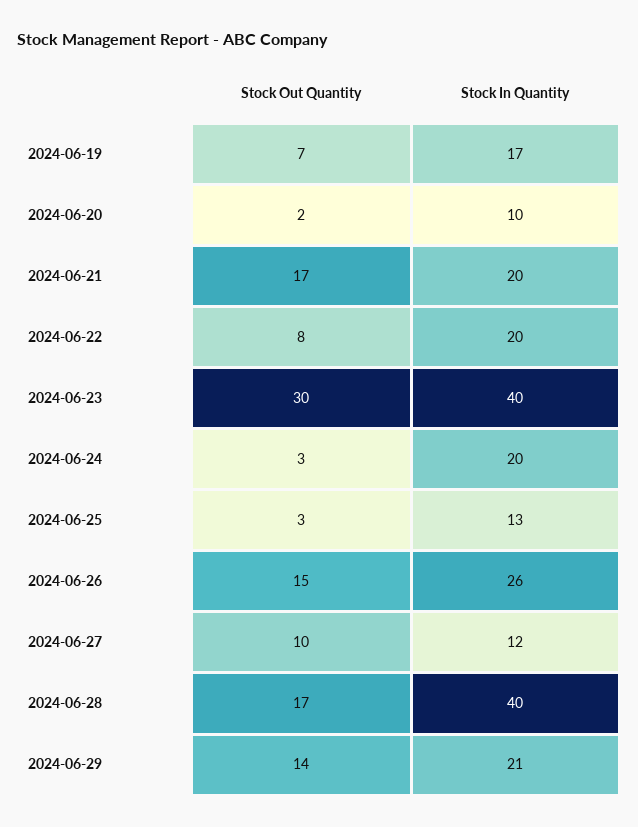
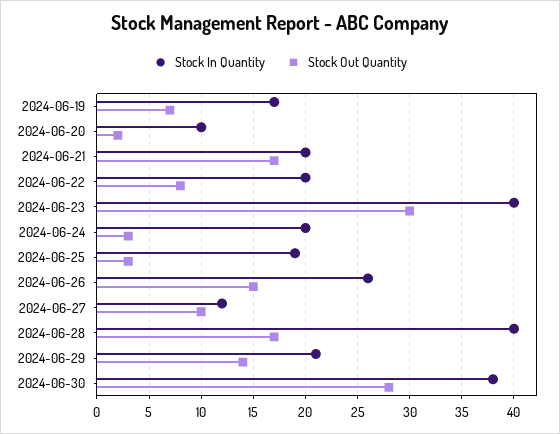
Stock In Quantity, 2024-06-25: 13 -> 19
Stock In Quantity, 2024-06-30: none -> 38
Stock Out Quantity, 2024-06-30: none -> 28

